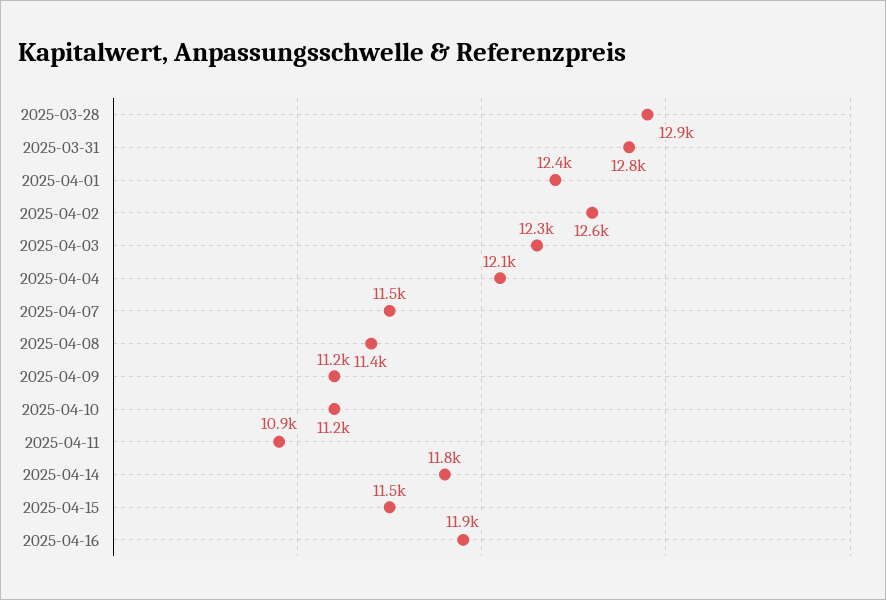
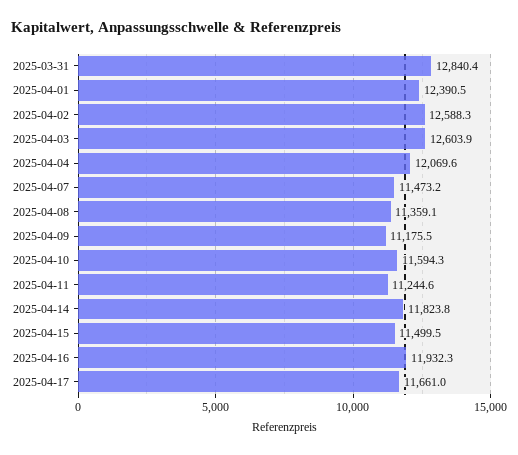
2025-03-28: 12900 -> none
2025-04-03: 12300 -> 12603.9
2025-04-10: 11200 -> 11594.3
2025-04-11: 10900 -> 11244.6
2025-04-17: none -> 11661

